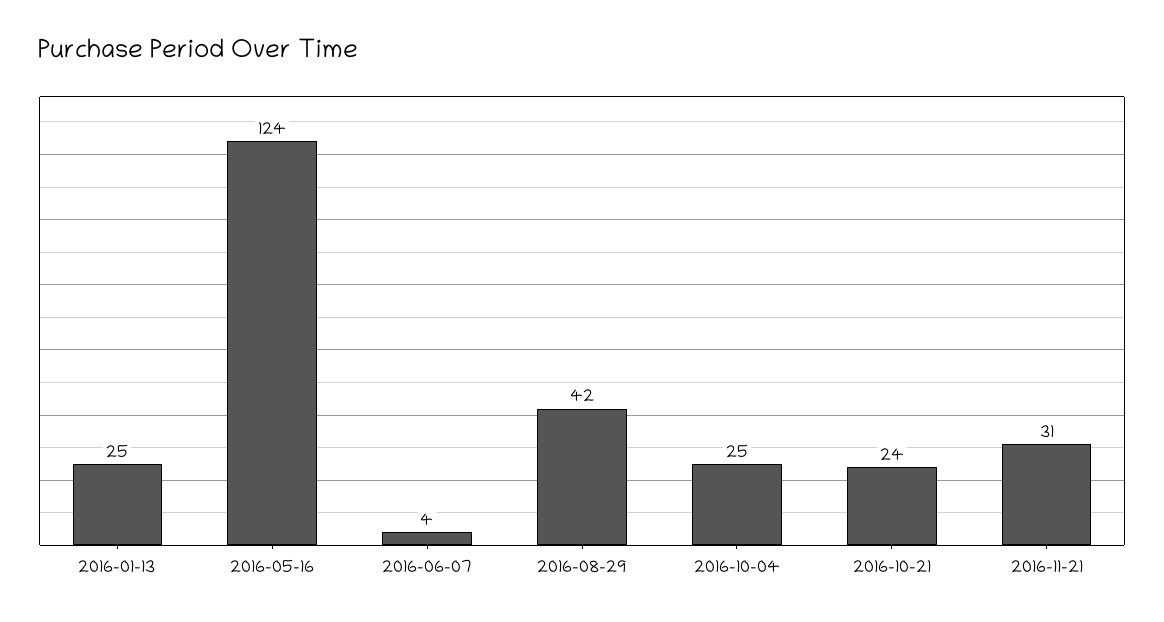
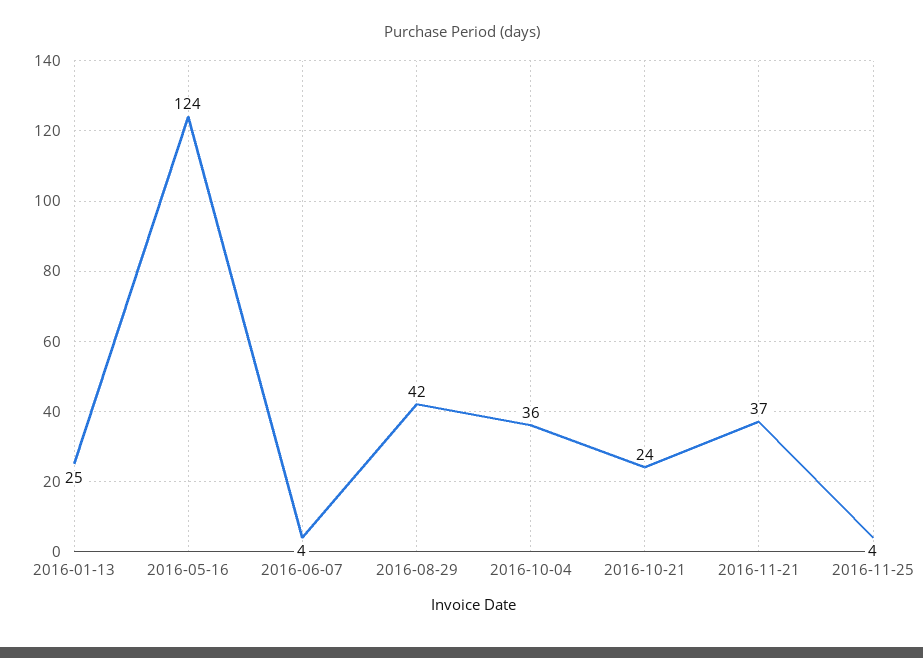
2016-10-04: 25 -> 36
2016-11-21: 31 -> 37
2016-11-25: none -> 4

